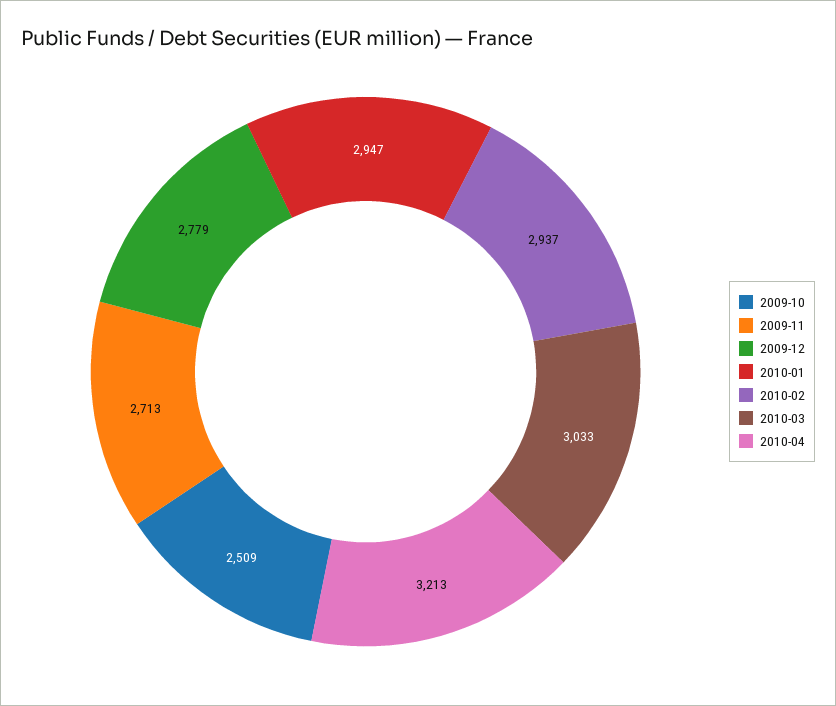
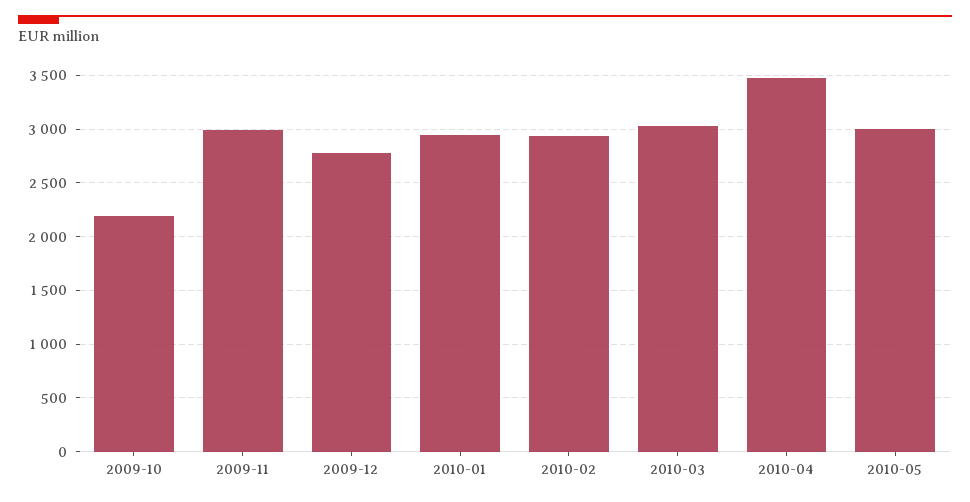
2009-10: 2509 -> 2200
2009-11: 2713 -> 3000
2010-04: 3213 -> 3500
2010-05: none -> 3000

